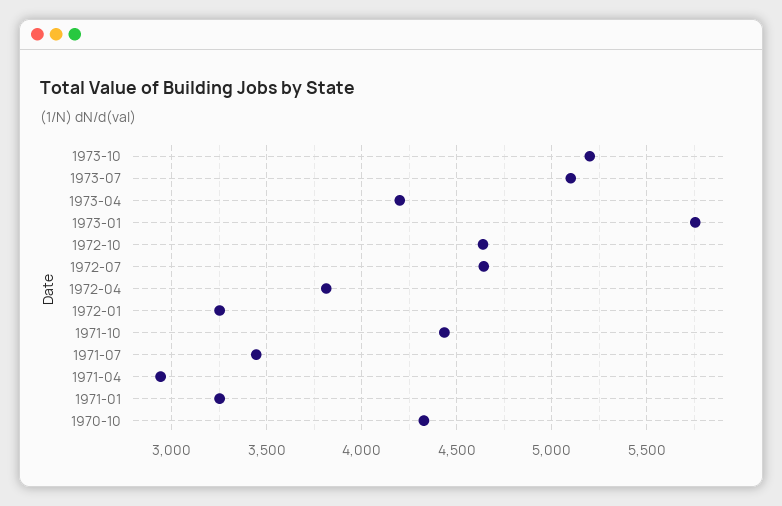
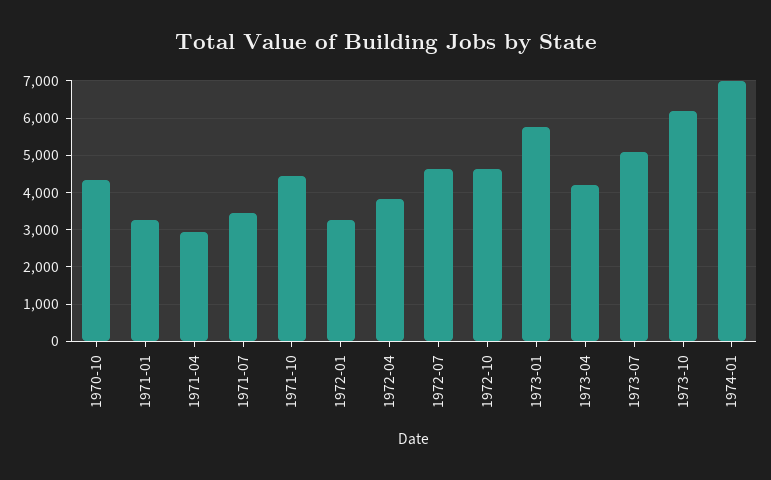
1973-10: 5200 -> 6200
1974-01: none -> 7000

